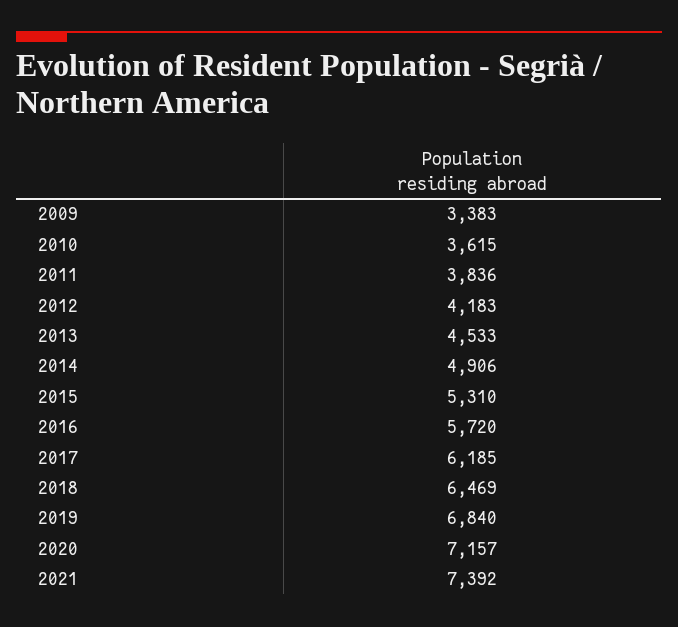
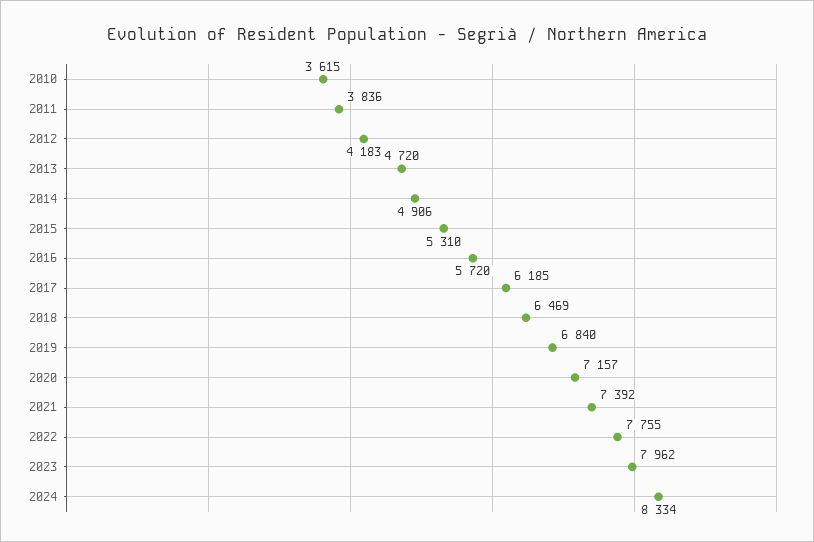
2009: 3383 -> none
2013: 4533 -> 4720
2022: none -> 7755
2023: none -> 7962
2024: none -> 8334

